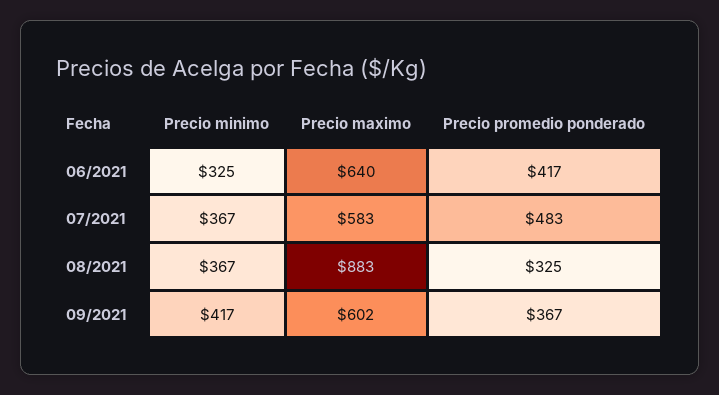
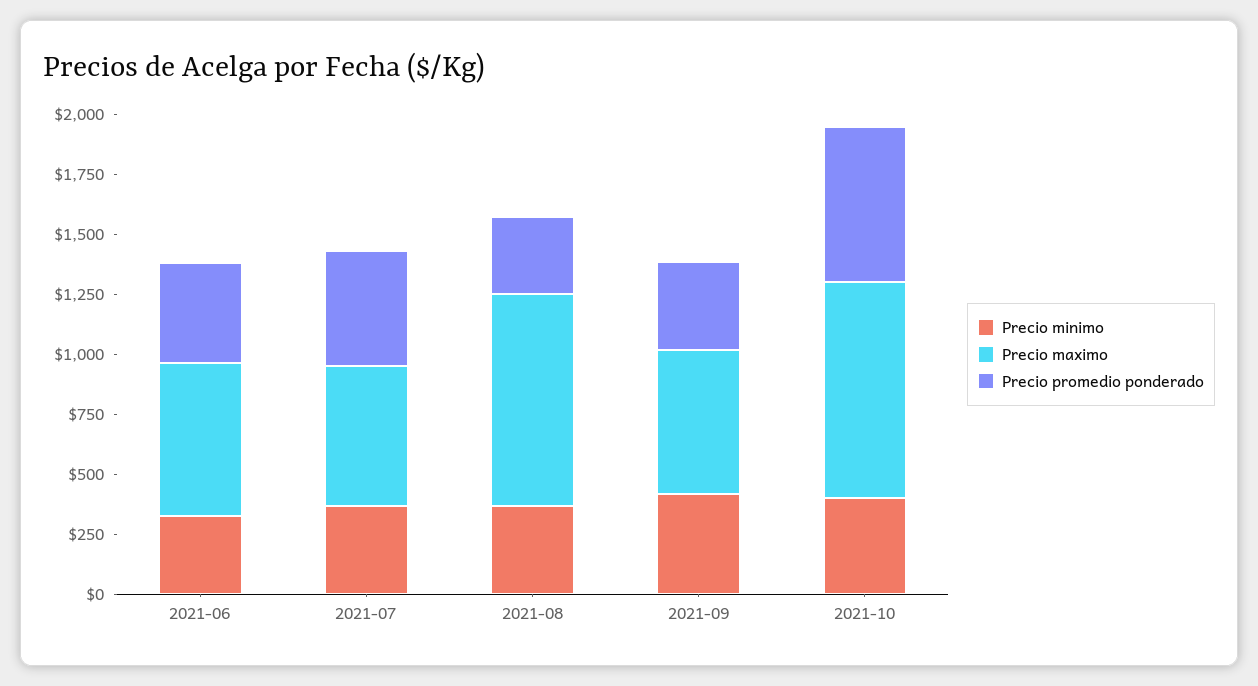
Precio minimo, 2021-10: none -> 400
Precio maximo, 2021-10: none -> 900
Precio promedio ponderado, 2021-10: none -> 650

